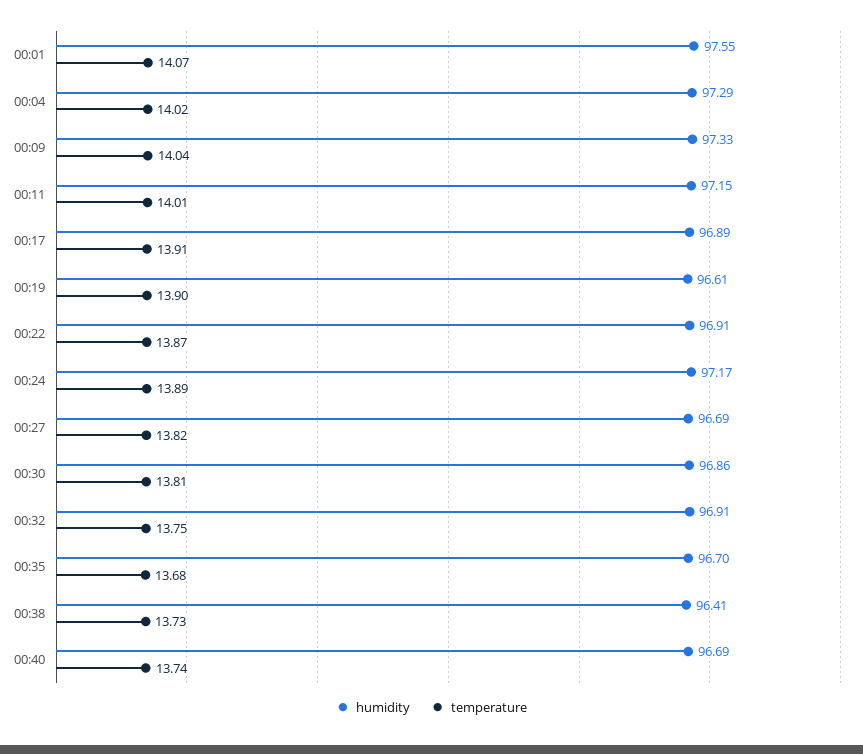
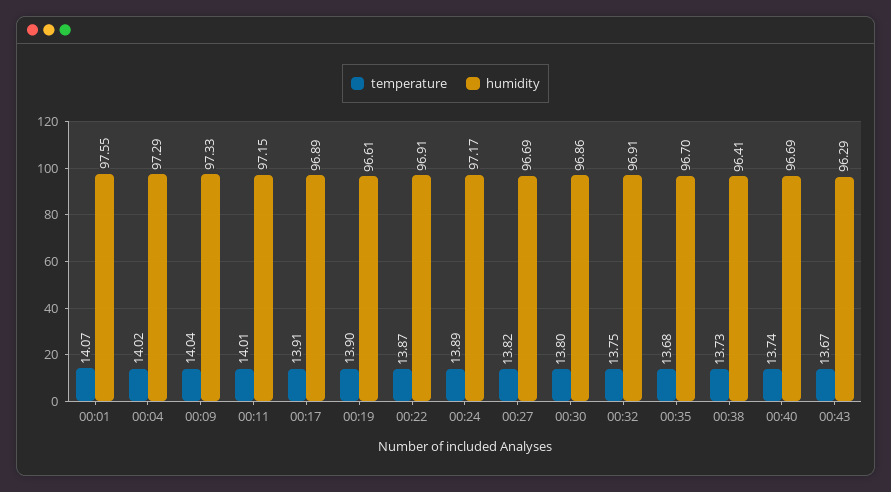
temperature, 00:30: 13.81 -> 13.8
temperature, 00:43: none -> 13.67
humidity, 00:43: none -> 96.29

